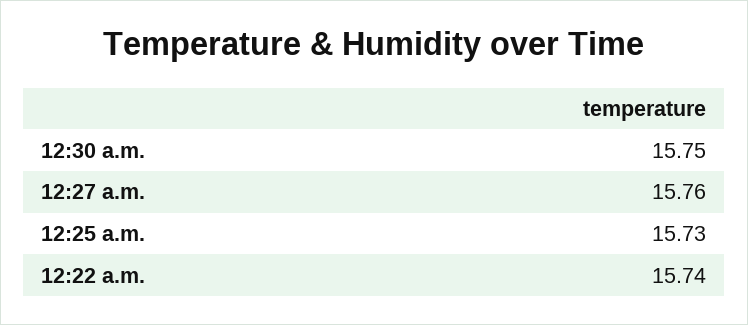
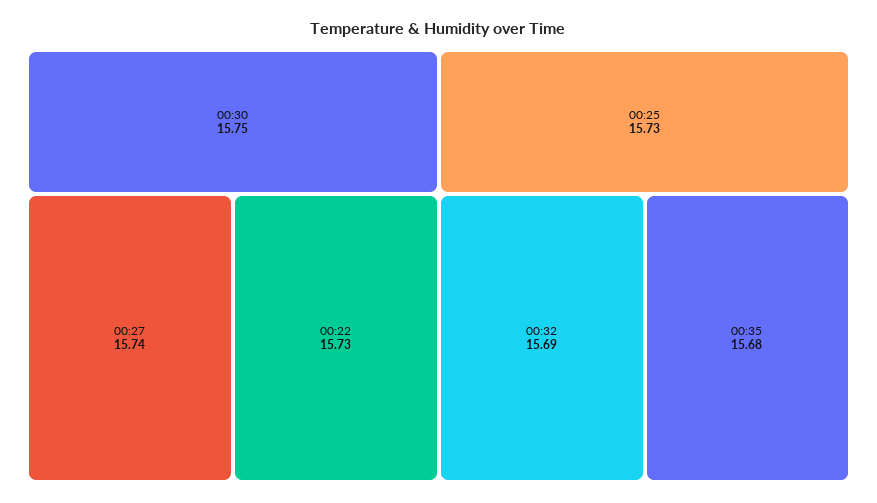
12:27 a.m.: 15.76 -> 15.74
12:22 a.m.: 15.74 -> 15.73
00:32: none -> 15.69
00:35: none -> 15.68

